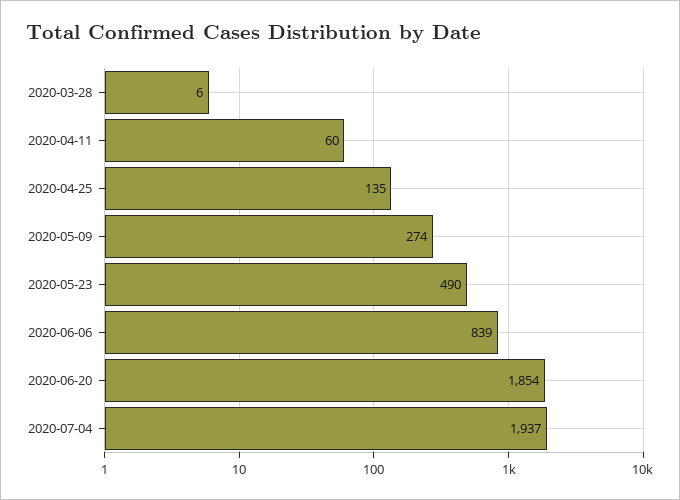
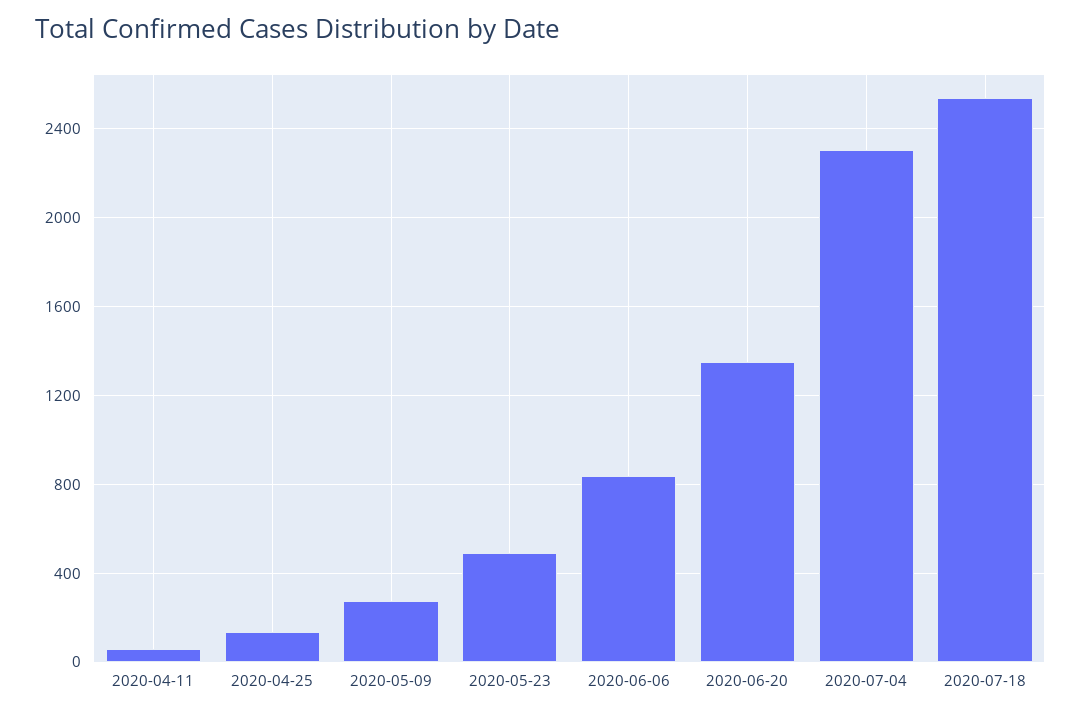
2020-03-28: 6 -> none
2020-06-20: 1854 -> 1350
2020-07-04: 1937 -> 2300
2020-07-18: none -> 2550

